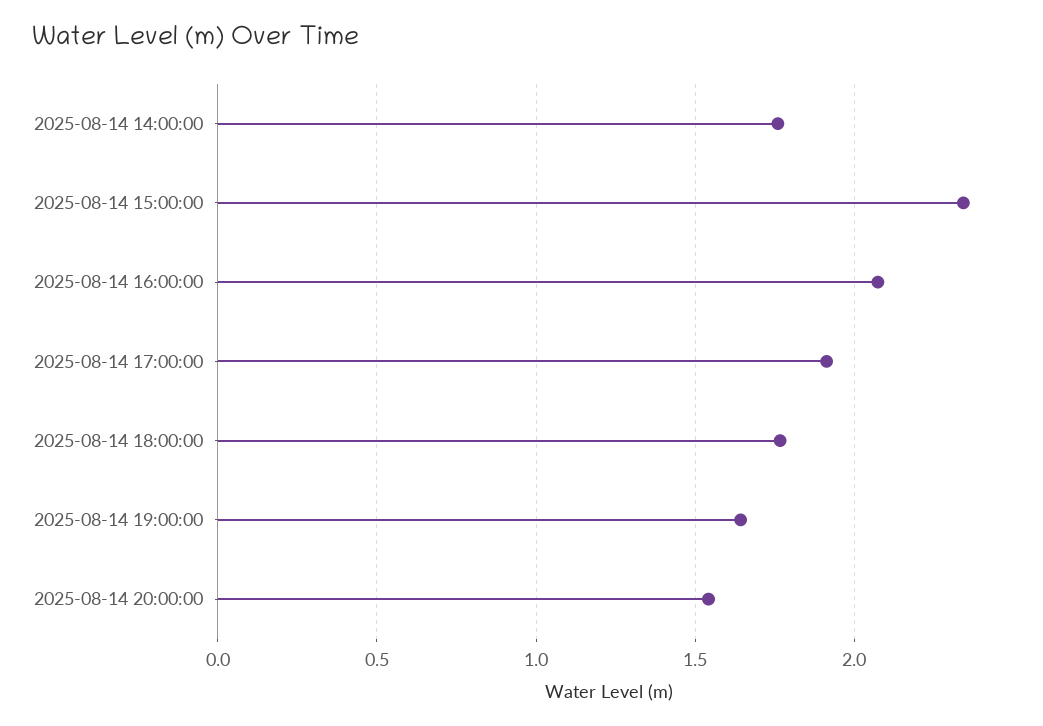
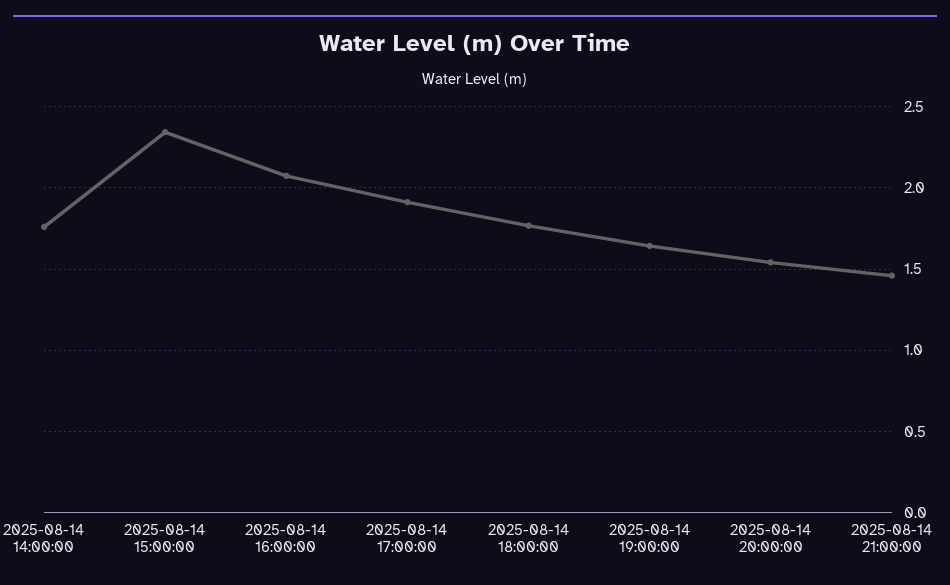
2025-08-14 21:00:00: none -> 1.45

